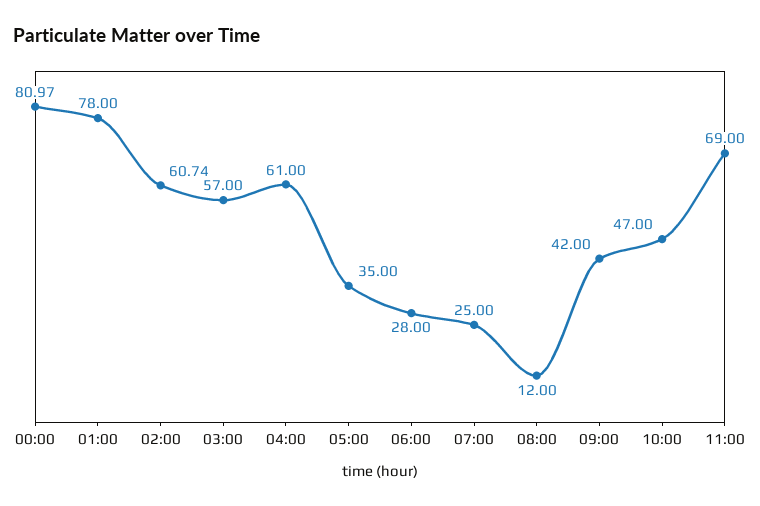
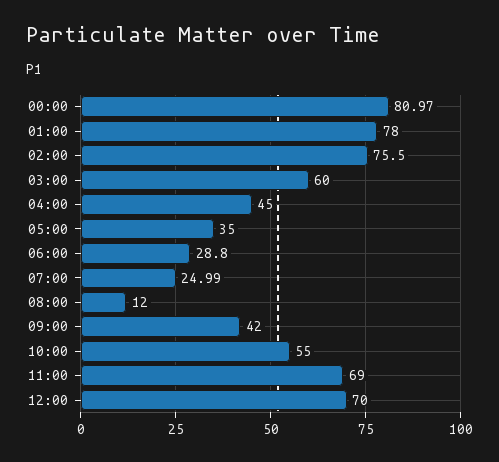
02:00: 60.74 -> 75.5
03:00: 57 -> 60
04:00: 61 -> 45
06:00: 28 -> 28.8
07:00: 25 -> 24.99
10:00: 47 -> 55
12:00: none -> 70

